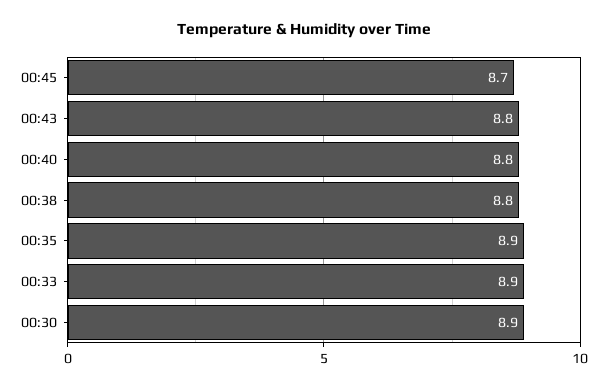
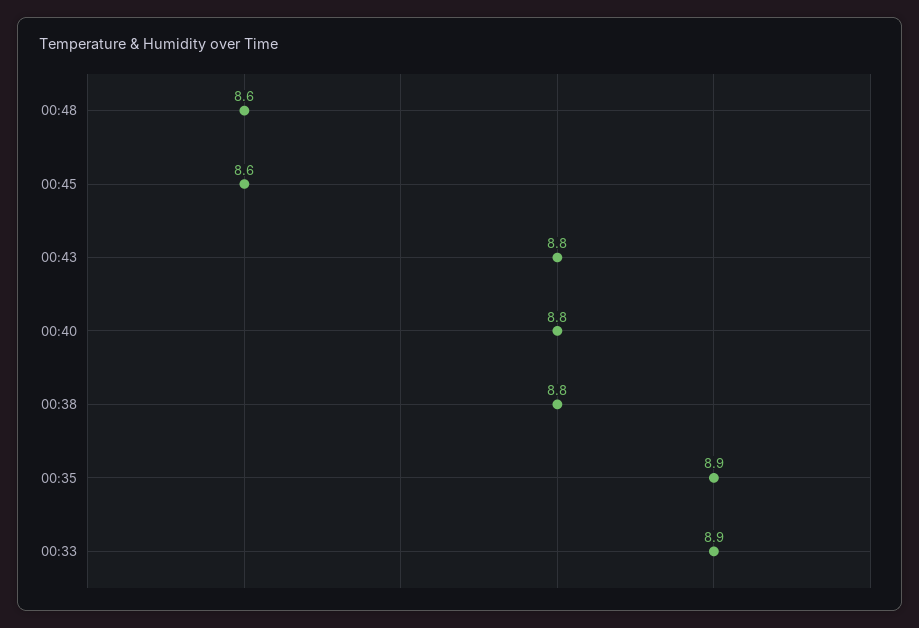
00:45: 8.7 -> 8.6
00:30: 8.9 -> none
00:48: none -> 8.6

